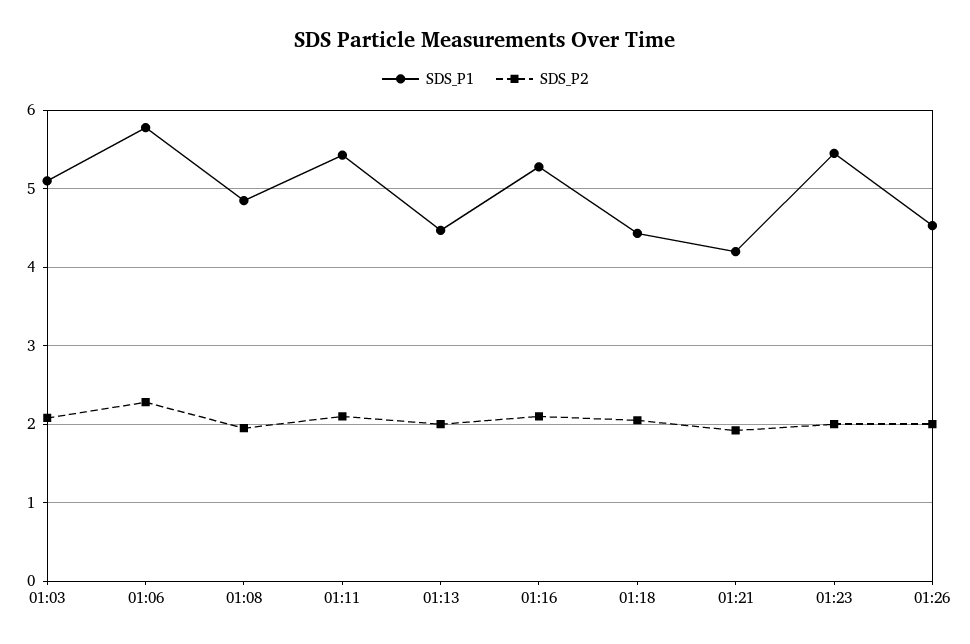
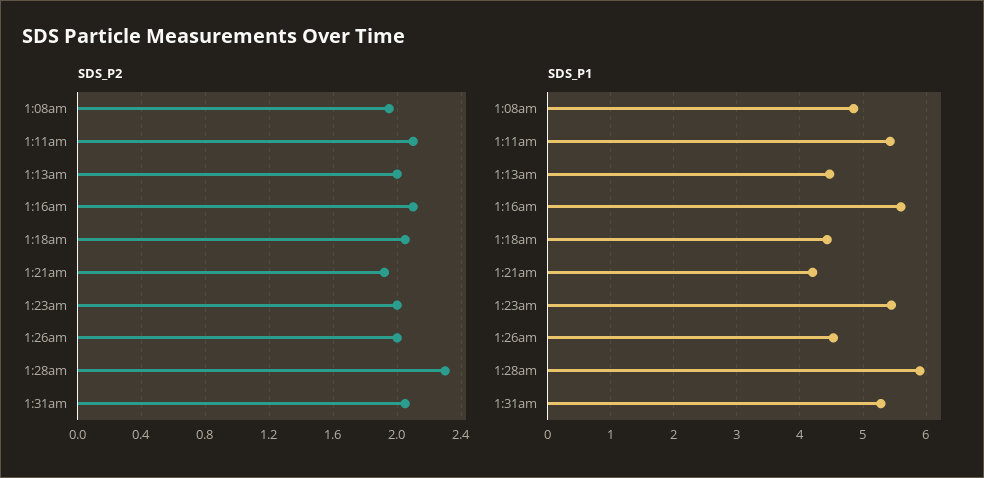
SDS_P1, 01:03: 5.1 -> none
SDS_P2, 01:03: 2.1 -> none
SDS_P1, 01:06: 5.8 -> none
SDS_P2, 01:06: 2.3 -> none
SDS_P1, 01:16: 5.3 -> 5.6
SDS_P2, 1:28am: none -> 2.3
SDS_P2, 1:31am: none -> 2.05
SDS_P1, 1:28am: none -> 5.9
SDS_P1, 1:31am: none -> 5.3

